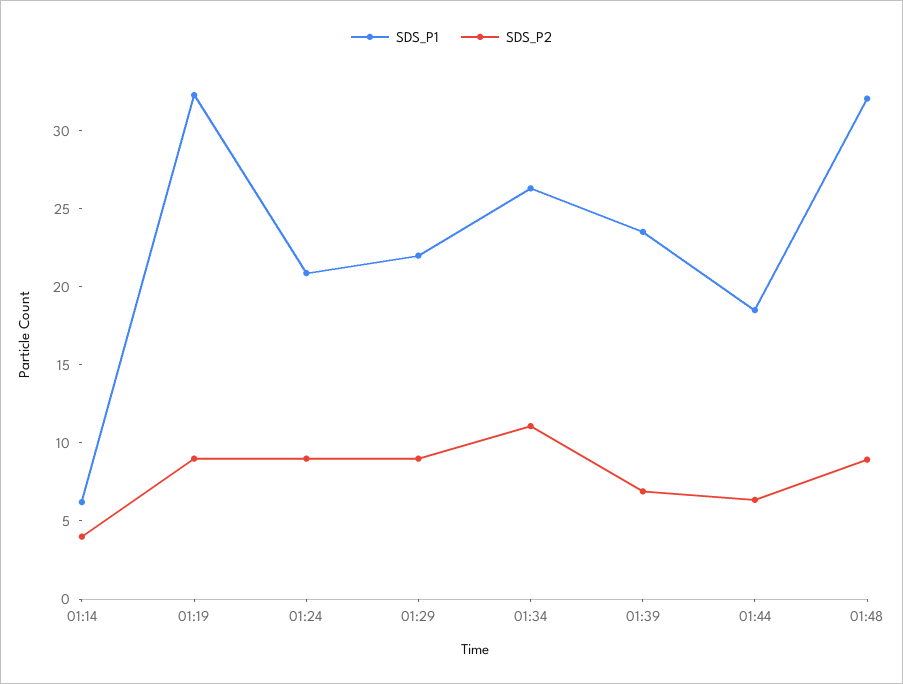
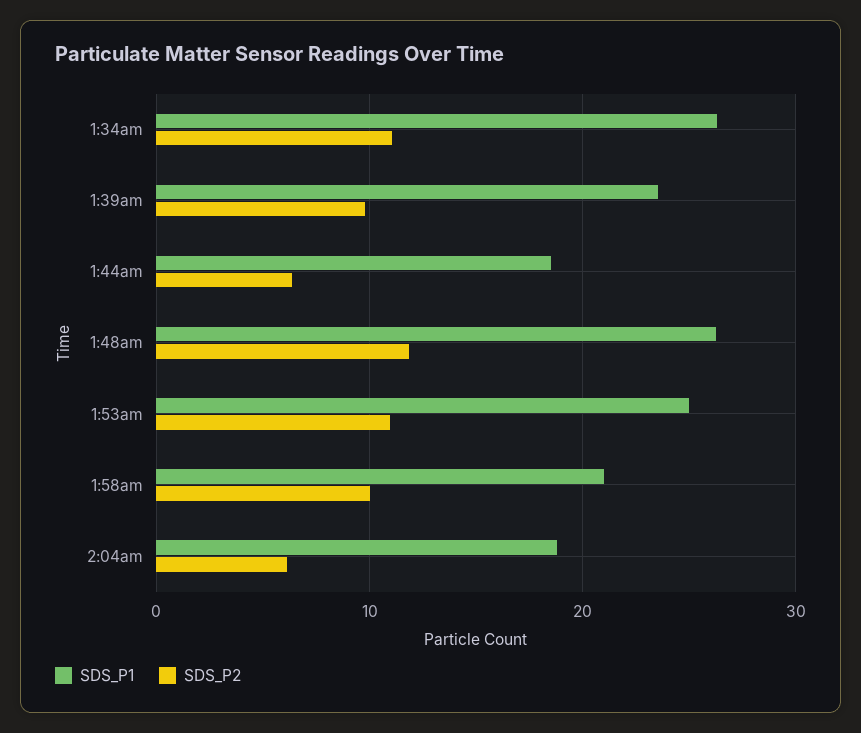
SDS_P1, 01:14: 6 -> none
SDS_P2, 01:14: 4 -> none
SDS_P1, 01:19: 32 -> none
SDS_P2, 01:19: 9 -> none
SDS_P1, 01:24: 21 -> none
SDS_P2, 01:24: 9 -> none
SDS_P1, 01:29: 22 -> none
SDS_P2, 01:29: 9 -> none
SDS_P2, 01:39: 7 -> 10
SDS_P1, 01:48: 32 -> 26
SDS_P2, 01:48: 9 -> 12
SDS_P1, 1:53am: none -> 25
SDS_P2, 1:53am: none -> 11
SDS_P1, 1:58am: none -> 21
SDS_P2, 1:58am: none -> 10
SDS_P1, 2:04am: none -> 19
SDS_P2, 2:04am: none -> 6

